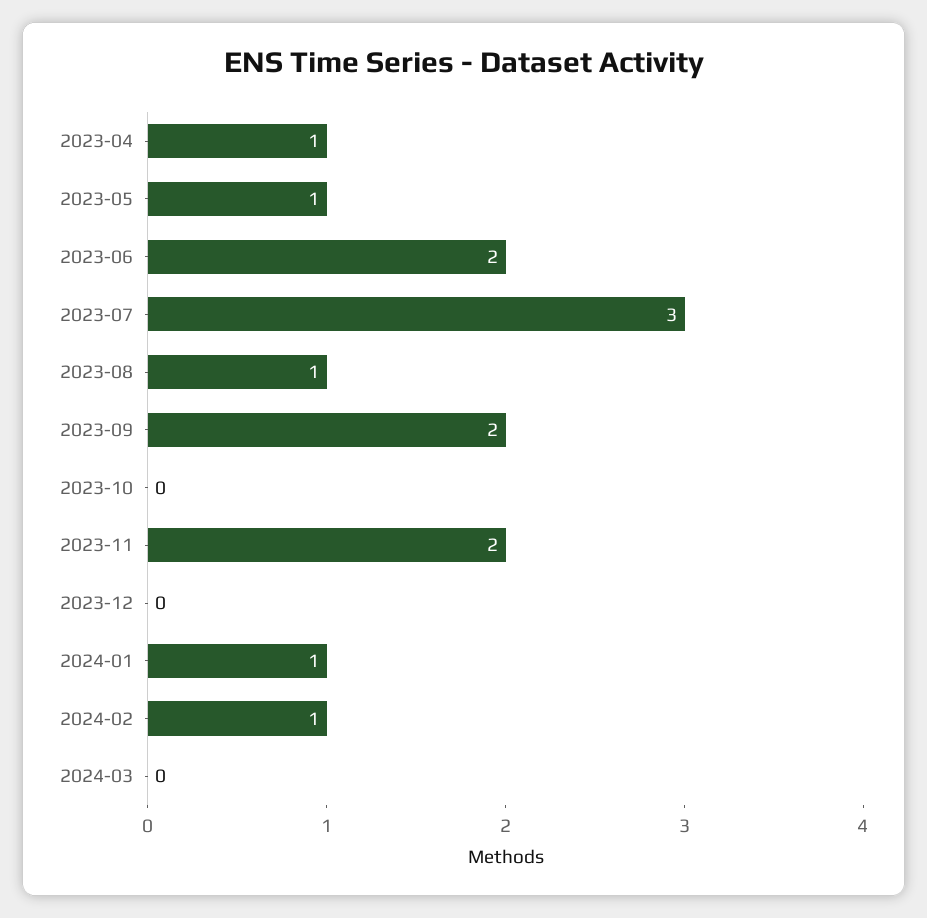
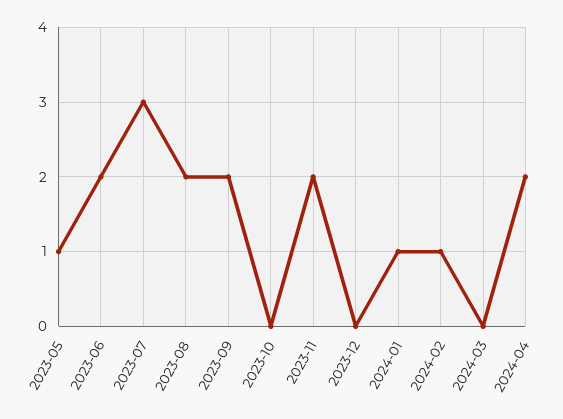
2023-04: 1 -> none
2023-08: 1 -> 2
2024-04: none -> 2

